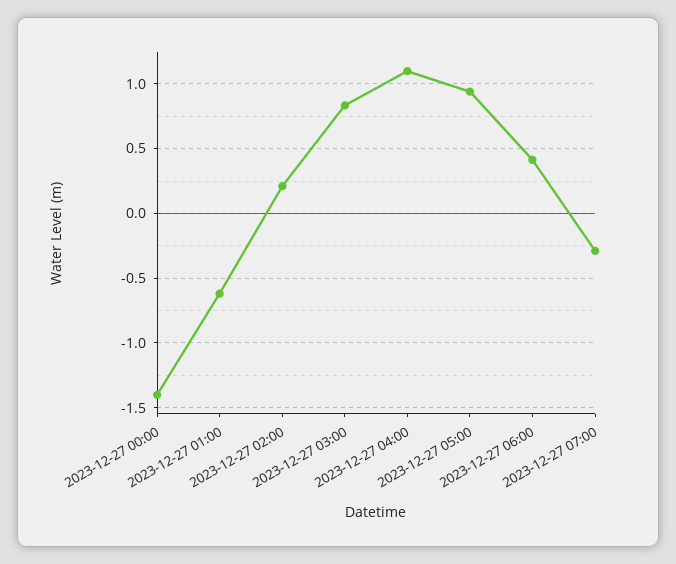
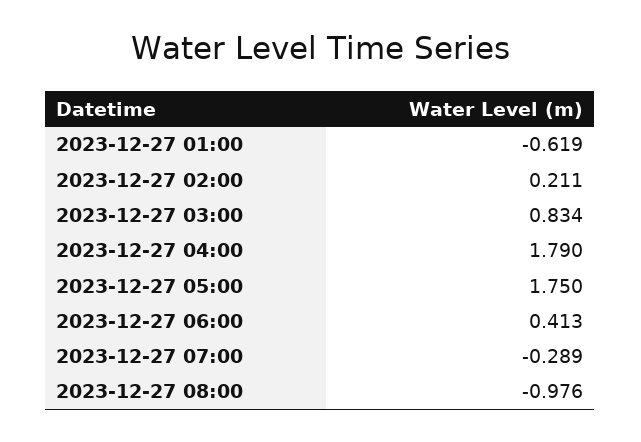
2023-12-27 00:00: -1.4 -> none
2023-12-27 04:00: 1.1 -> 1.79
2023-12-27 05:00: 0.95 -> 1.75
2023-12-27 08:00: none -> -0.976

